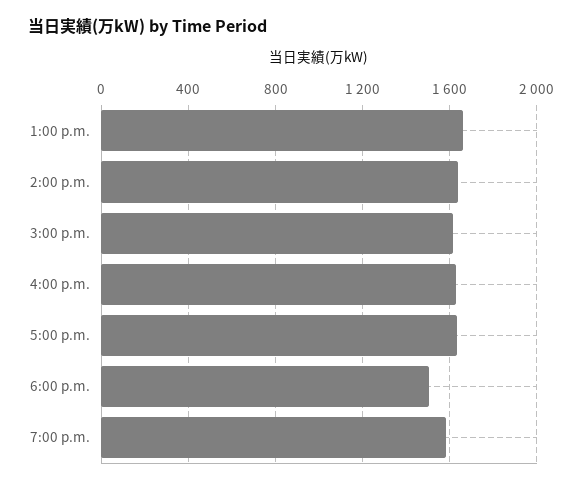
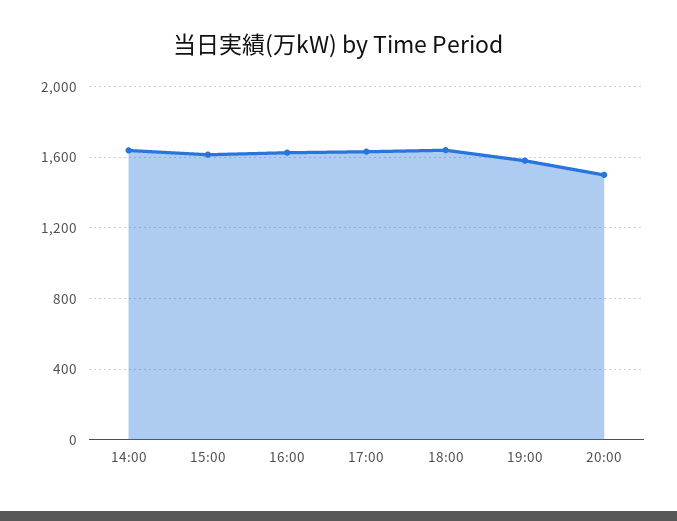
1:00 p.m.: 1650 -> none
6:00 p.m.: 1500 -> 1650
20:00: none -> 1500

